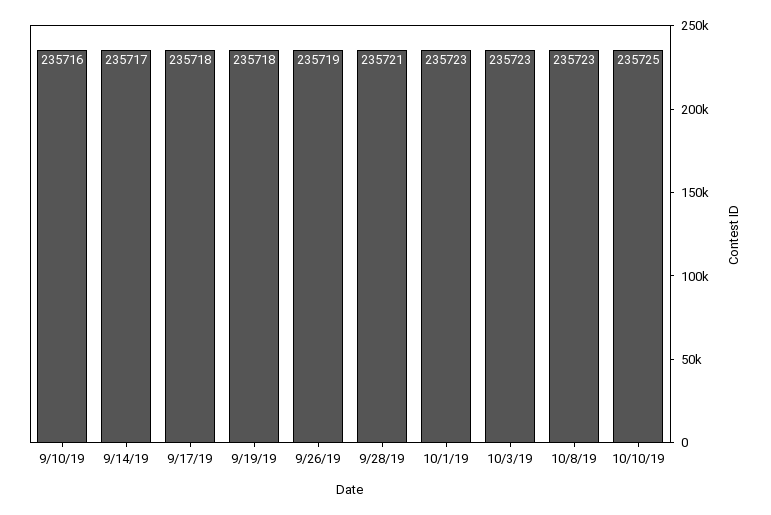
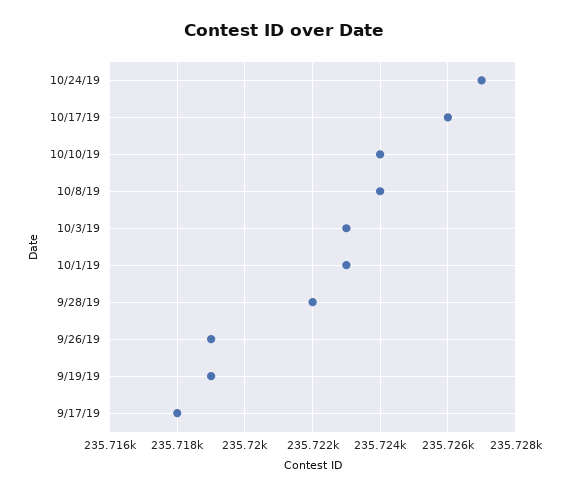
9/10/19: 235716 -> none
9/14/19: 235717 -> none
9/19/19: 235718 -> 235719
9/28/19: 235721 -> 235722
10/8/19: 235723 -> 235724
10/10/19: 235725 -> 235724
10/24/19: none -> 235727
10/17/19: none -> 235726

